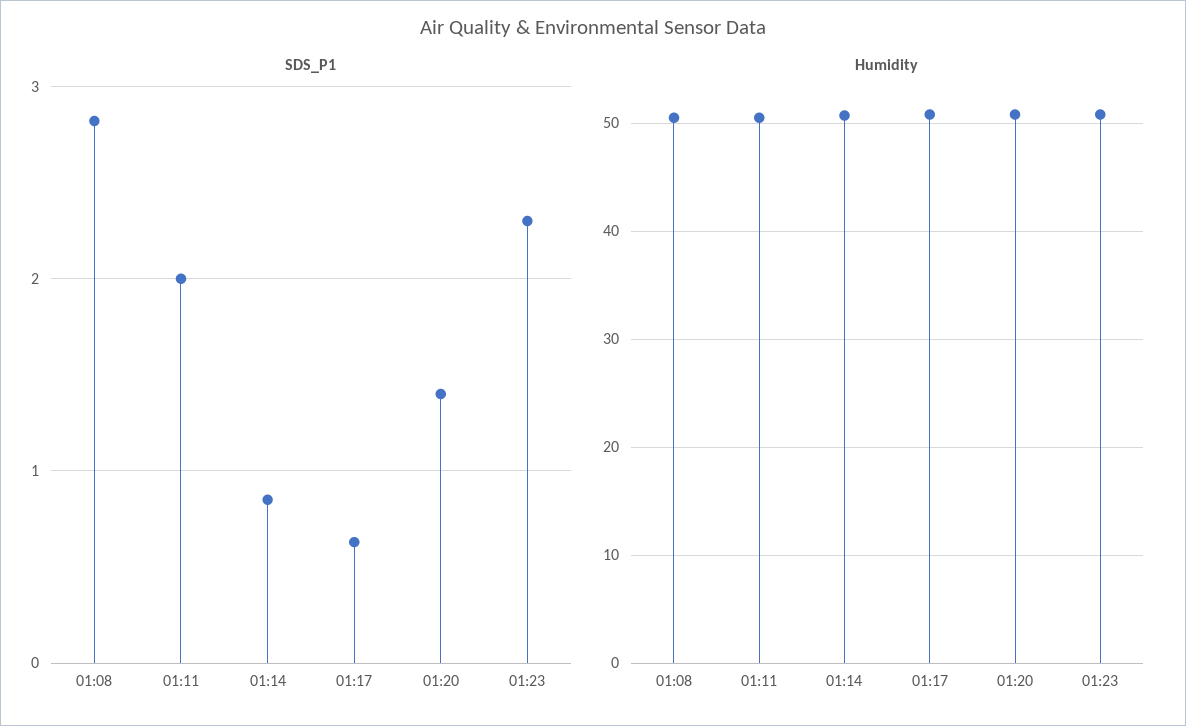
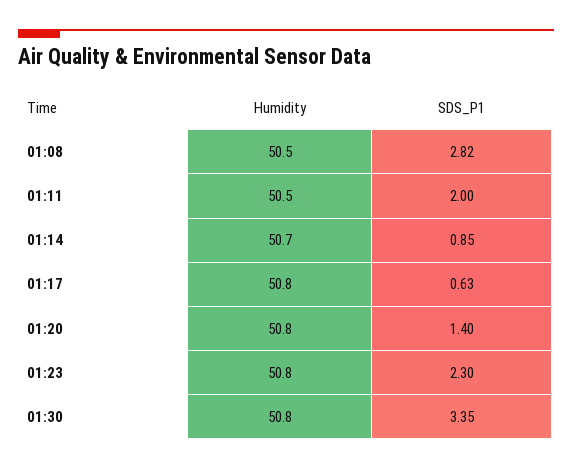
Humidity, 01:30: none -> 50.8
SDS_P1, 01:30: none -> 3.35

